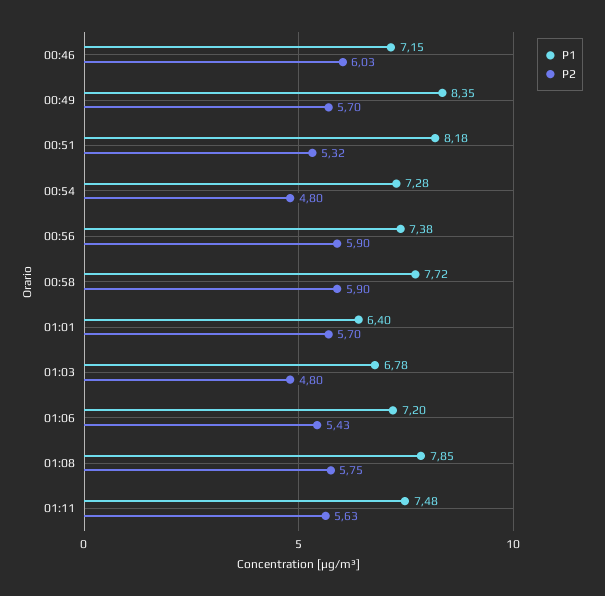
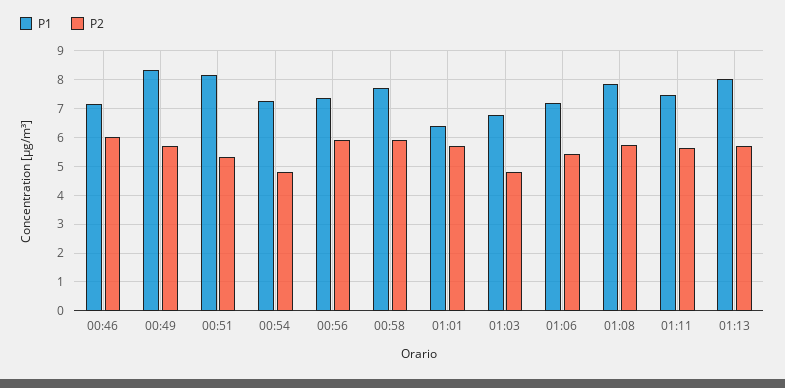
P1, 01:13: none -> 8
P2, 01:13: none -> 5.75

